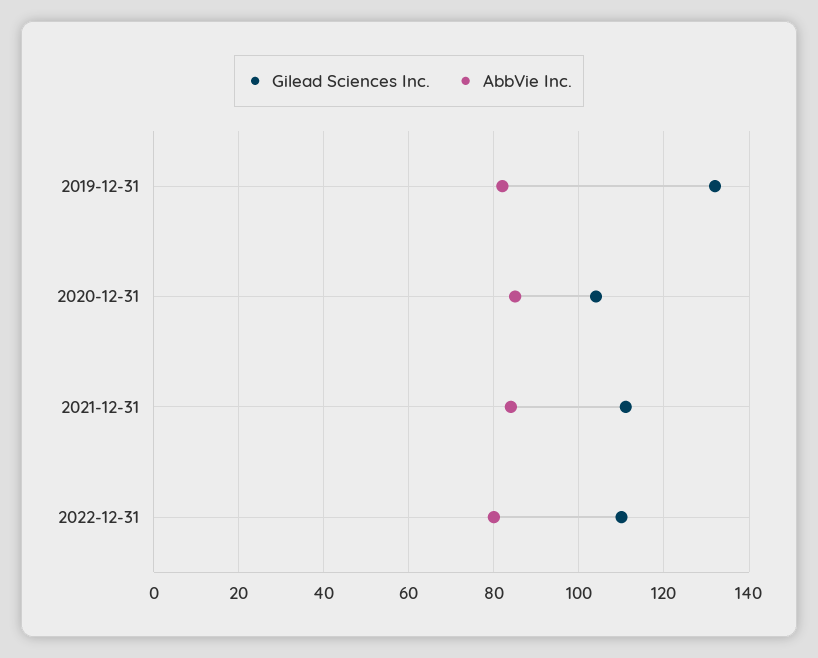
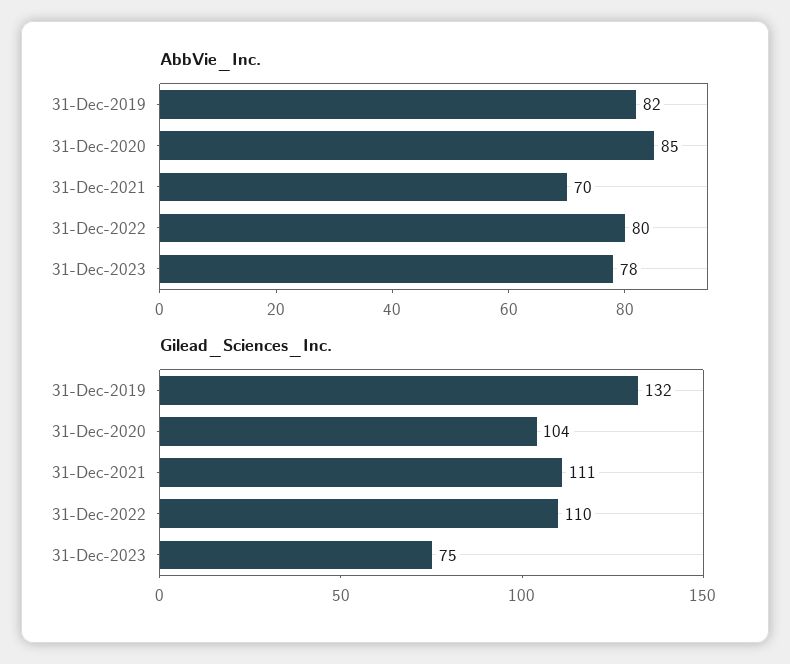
AbbVie Inc., 2021-12-31: 85 -> 70
AbbVie Inc., 31-Dec-2023: none -> 78
Gilead Sciences Inc., 31-Dec-2023: none -> 75

